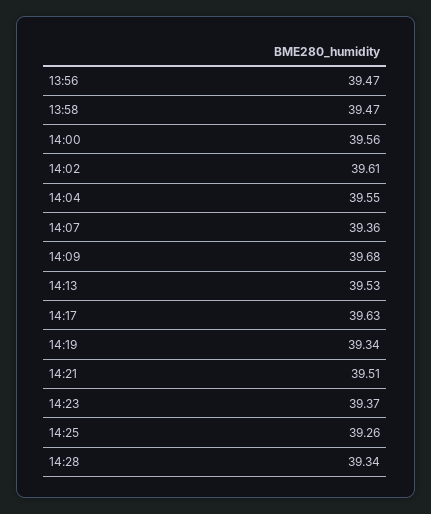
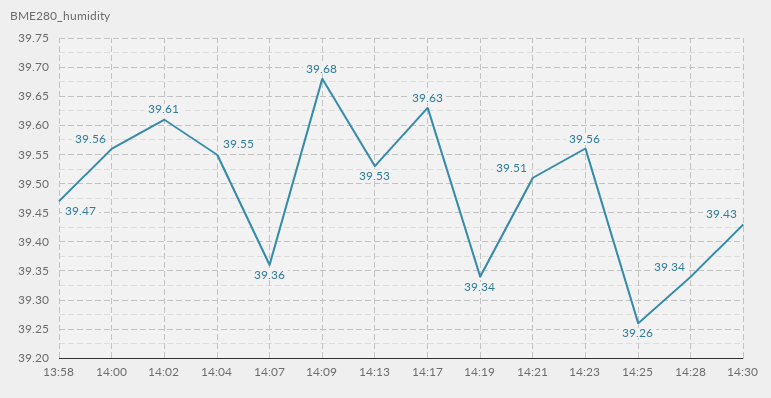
13:56: 39.47 -> none
14:23: 39.37 -> 39.56
14:30: none -> 39.43

